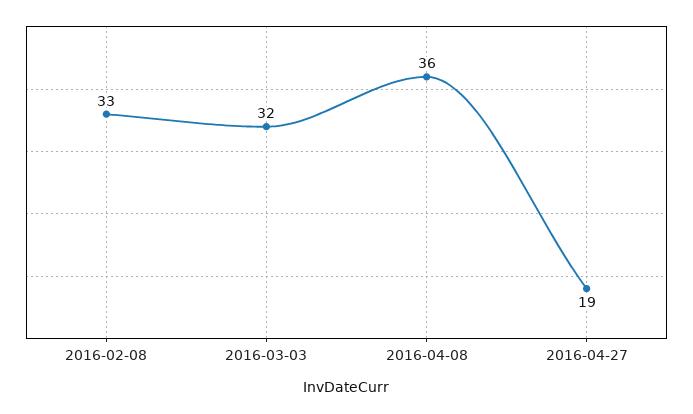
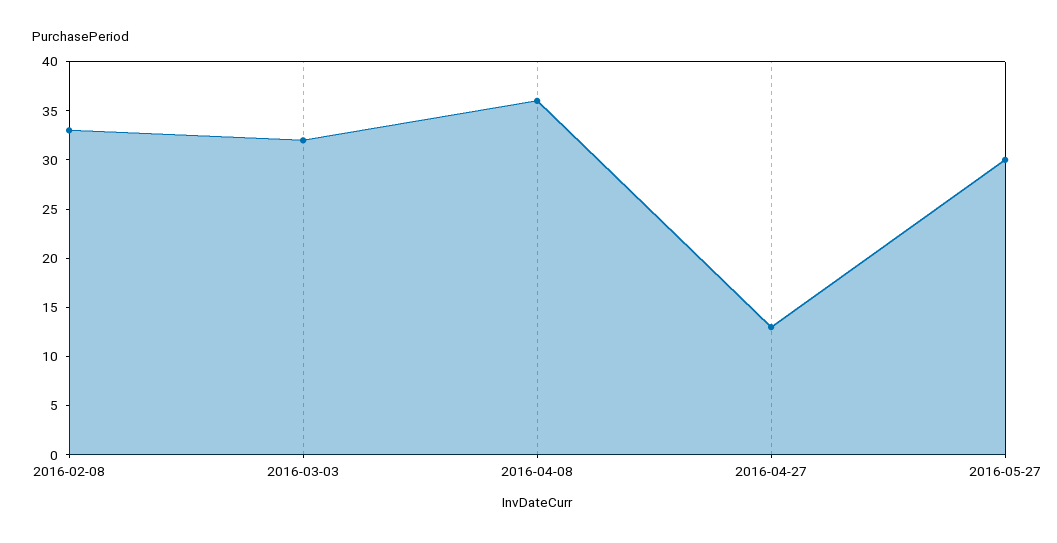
2016-04-27: 19 -> 13
2016-05-27: none -> 30

